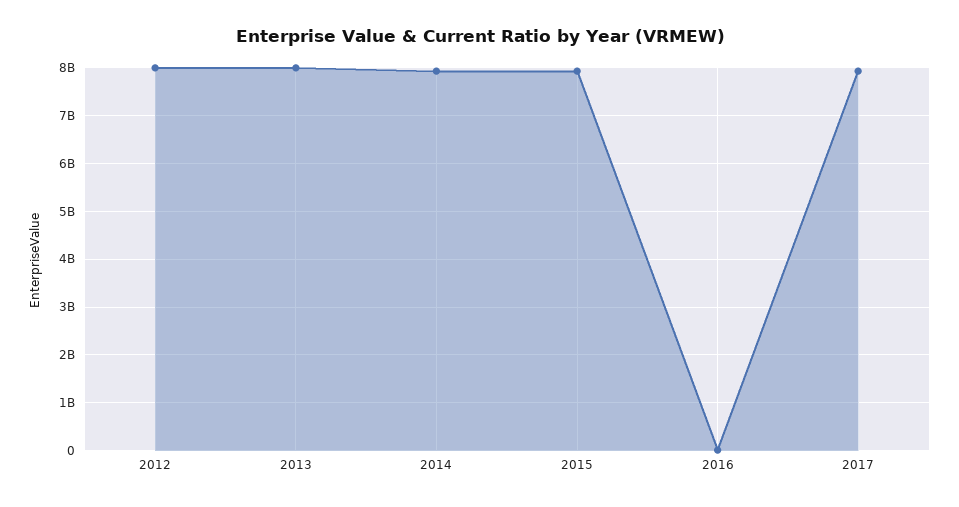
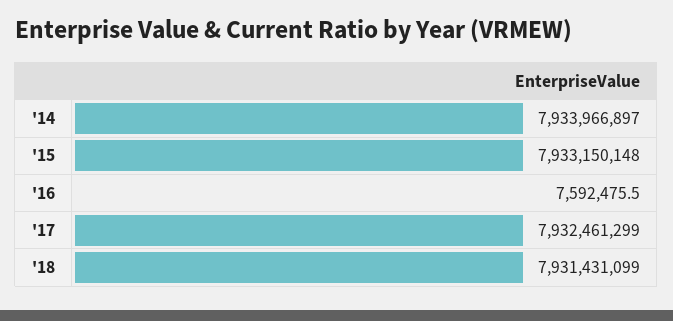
2012: 8000000000 -> none
2013: 8000000000 -> none
'18: none -> 7931431099

